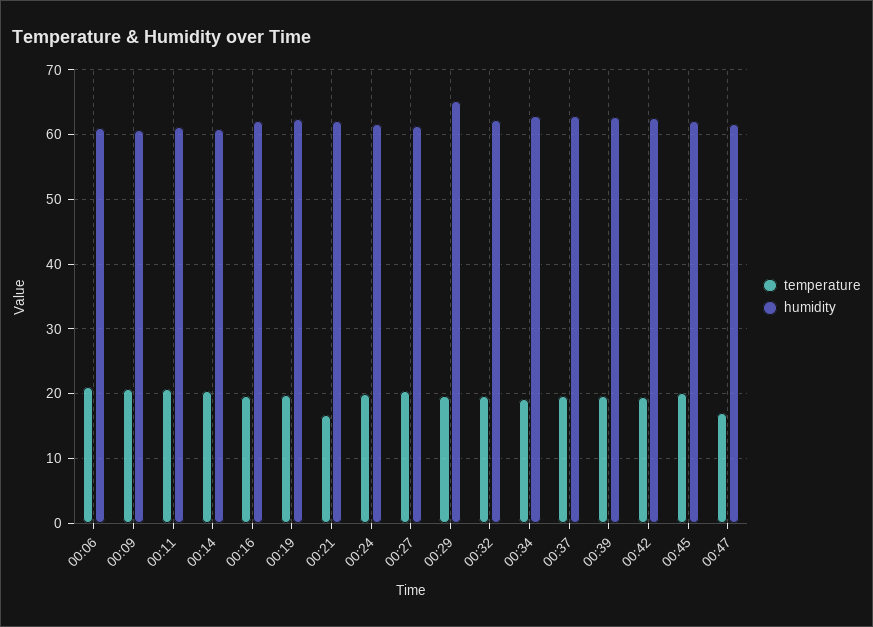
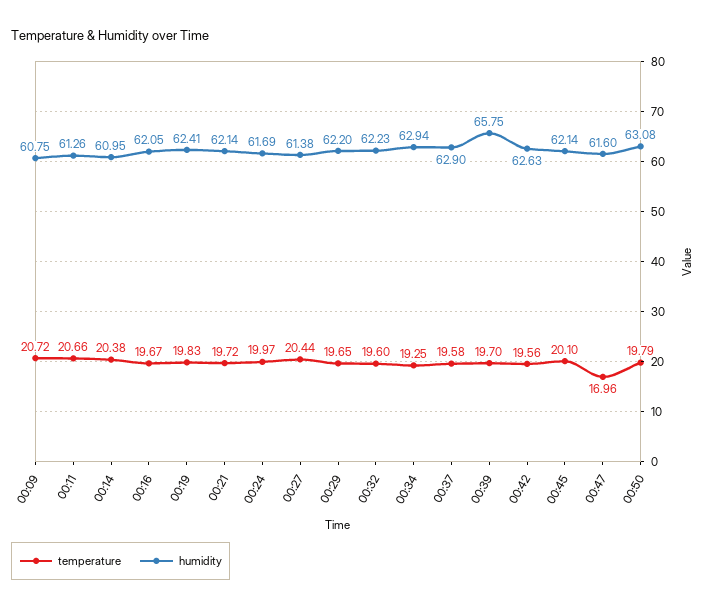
temperature, 00:06: 21 -> none
humidity, 00:06: 61 -> none
temperature, 00:21: 17 -> 19.72
humidity, 00:29: 65 -> 62.2
humidity, 00:39: 63 -> 65.75
temperature, 00:50: none -> 19.79
humidity, 00:50: none -> 63.08

